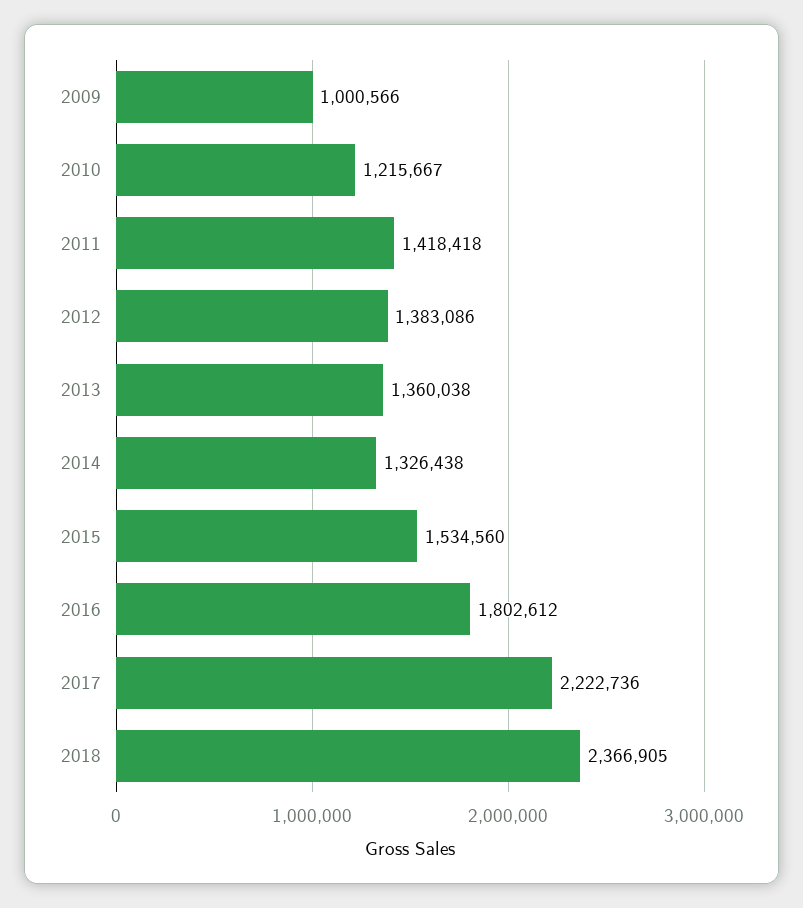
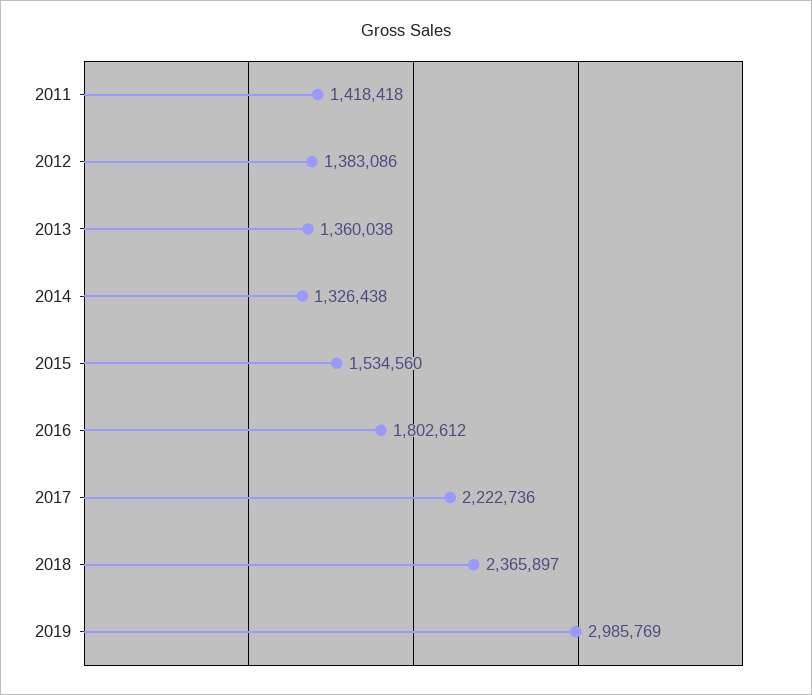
2009: 1000566 -> none
2010: 1215667 -> none
2018: 2366905 -> 2365897
2019: none -> 2985769

